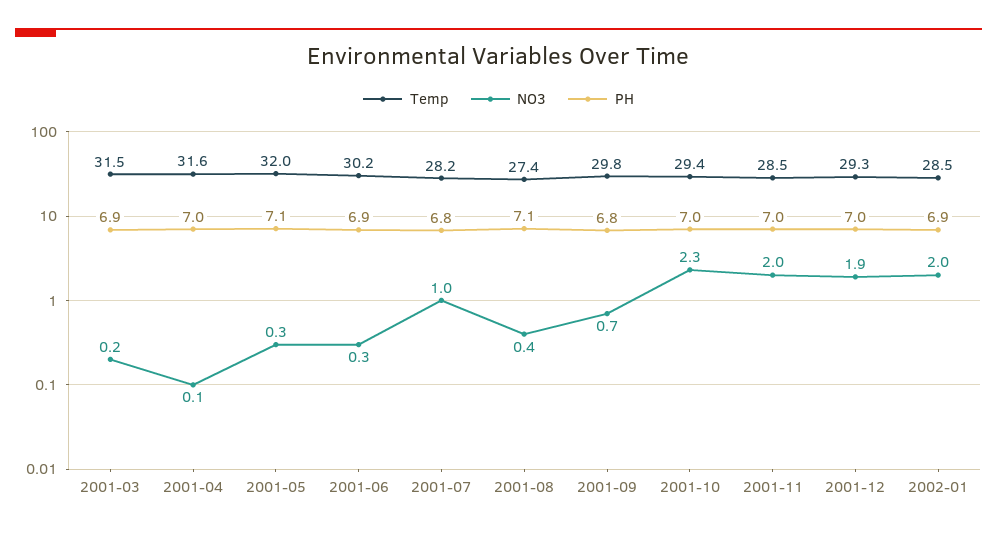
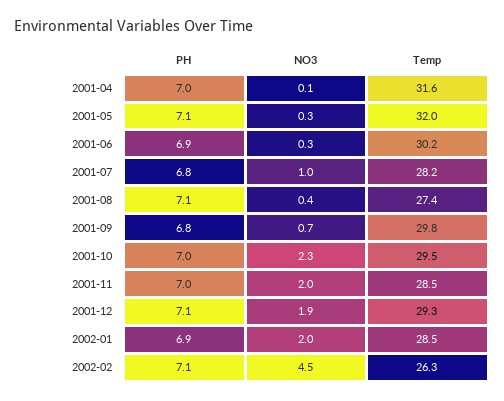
Temp, 2001-03: 31.5 -> none
NO3, 2001-03: 0.2 -> none
PH, 2001-03: 6.9 -> none
Temp, 2001-10: 29.4 -> 29.5
PH, 2001-12: 7 -> 7.1
PH, 2002-02: none -> 7.1
NO3, 2002-02: none -> 4.5
Temp, 2002-02: none -> 26.3

